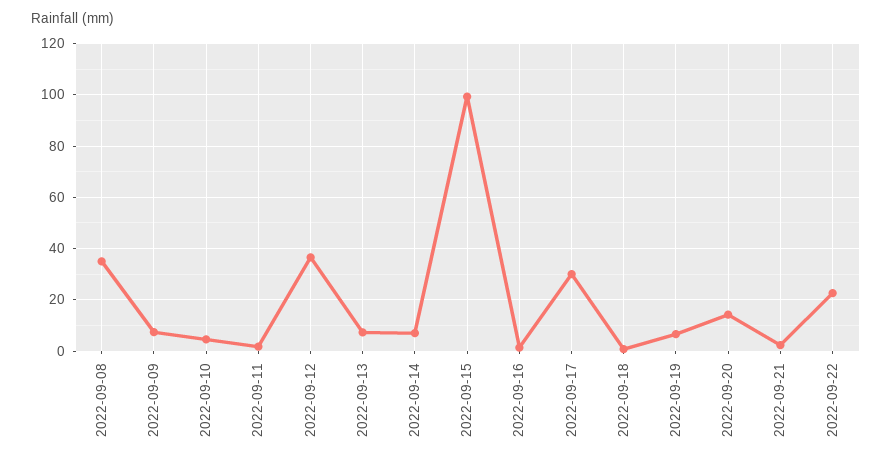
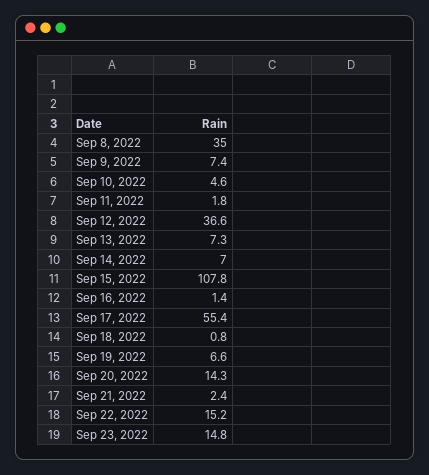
2022-09-15: 100 -> 107.8
2022-09-17: 30 -> 55.4
2022-09-22: 22.5 -> 15.2
Sep 23, 2022: none -> 14.8

